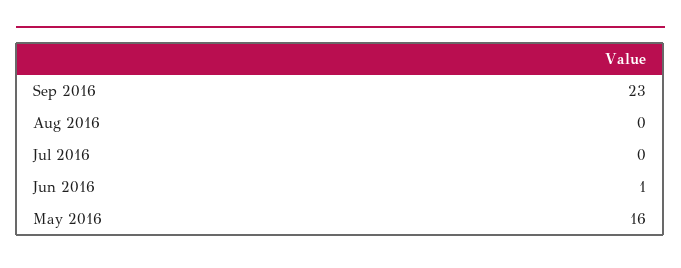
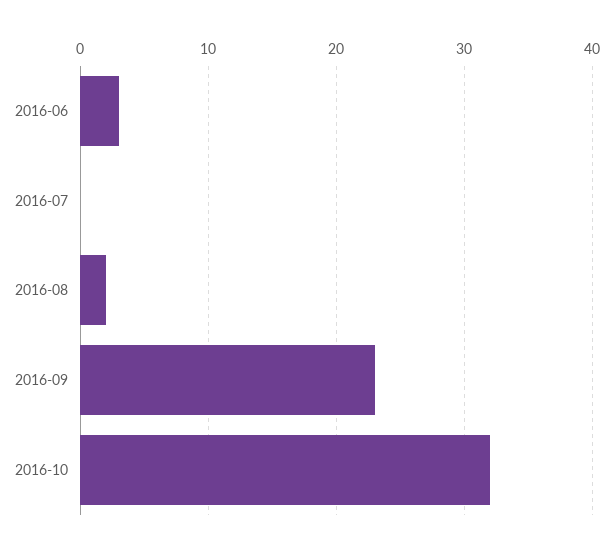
Aug 2016: 0 -> 2
Jun 2016: 1 -> 3
May 2016: 16 -> none
2016-10: none -> 32

